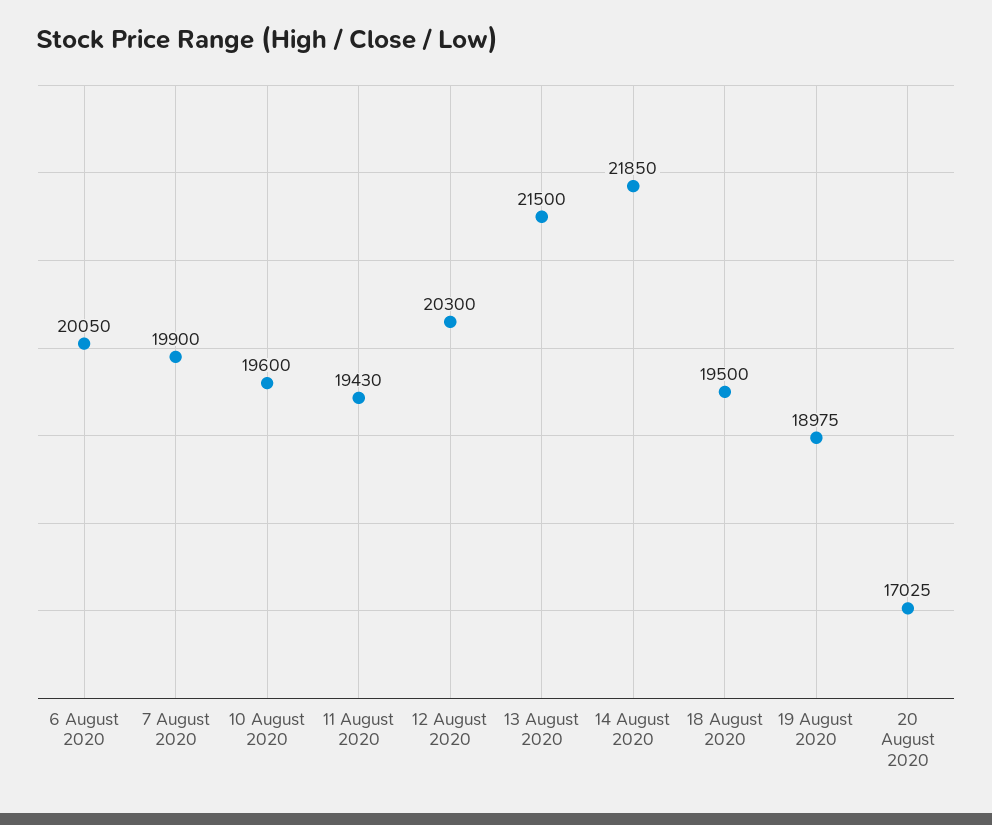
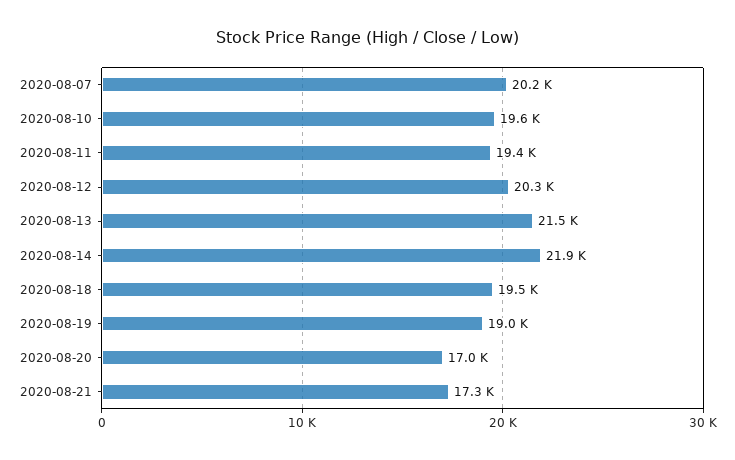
6 August 2020: 20050 -> none
7 August 2020: 19900 -> 20200
2020-08-21: none -> 17300

